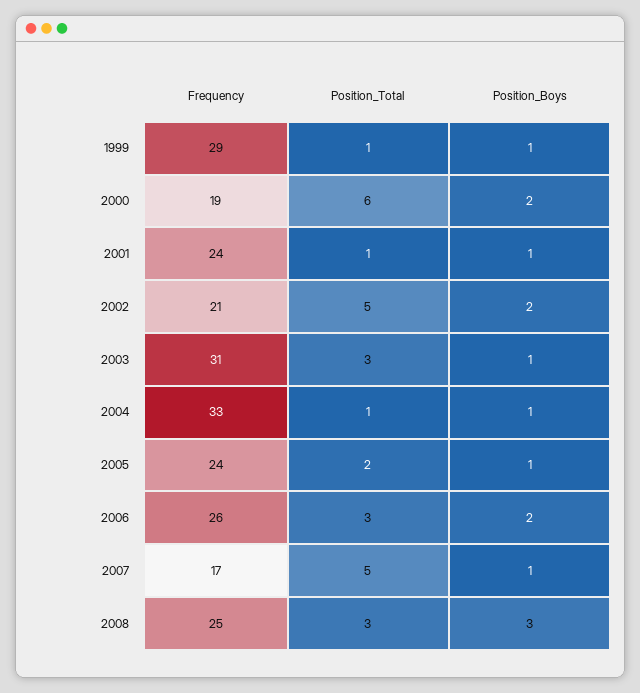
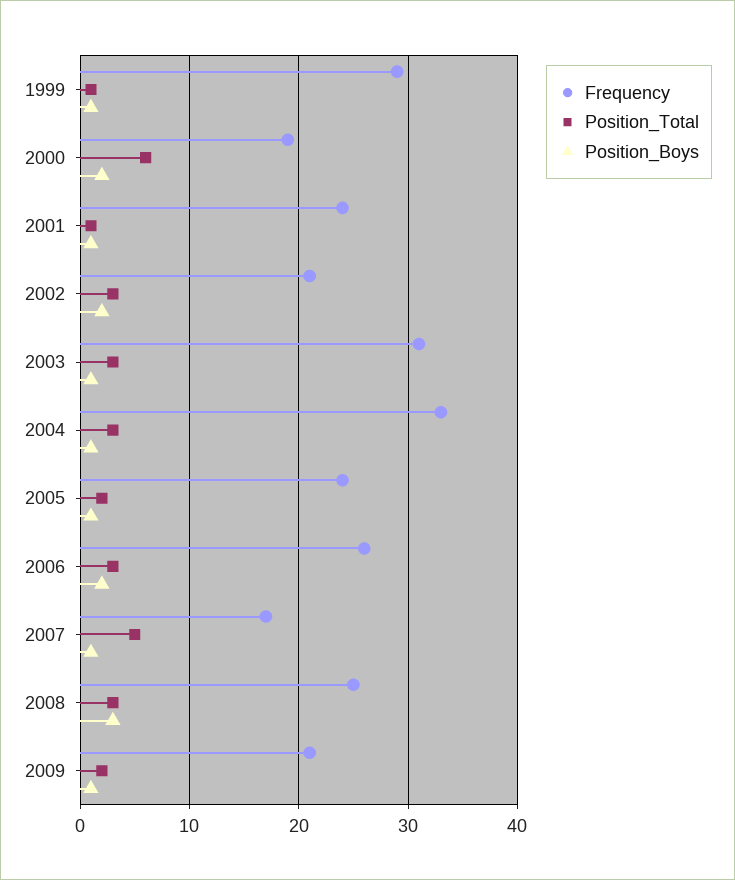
Position_Total, 2002: 5 -> 3
Position_Total, 2004: 1 -> 3
Frequency, 2009: none -> 21
Position_Total, 2009: none -> 2
Position_Boys, 2009: none -> 1

